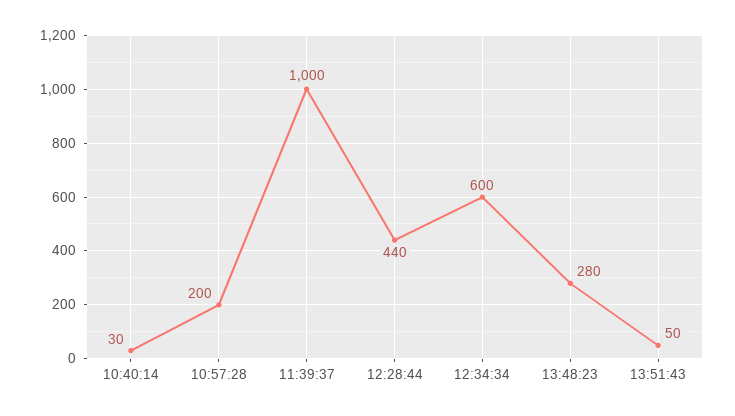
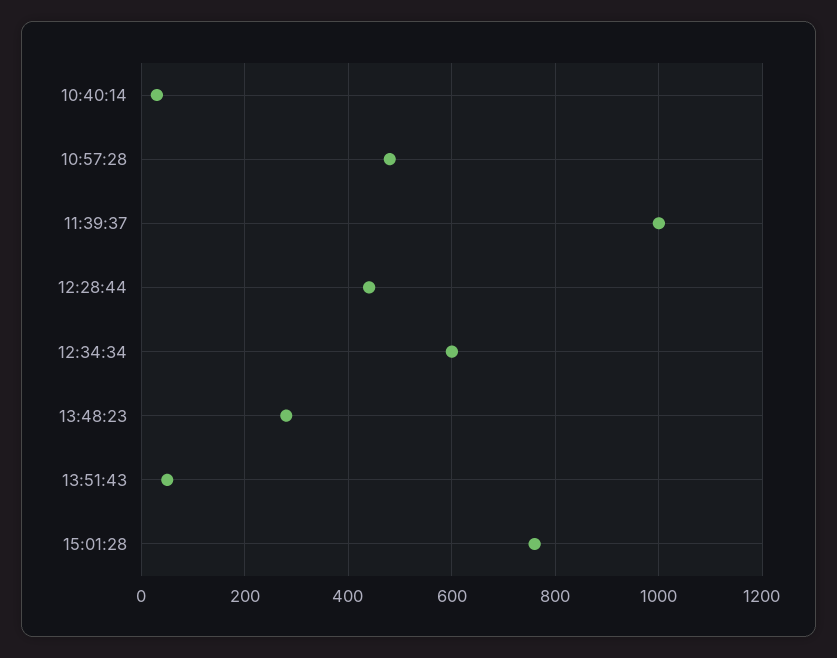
10:57:28: 200 -> 480
15:01:28: none -> 760

